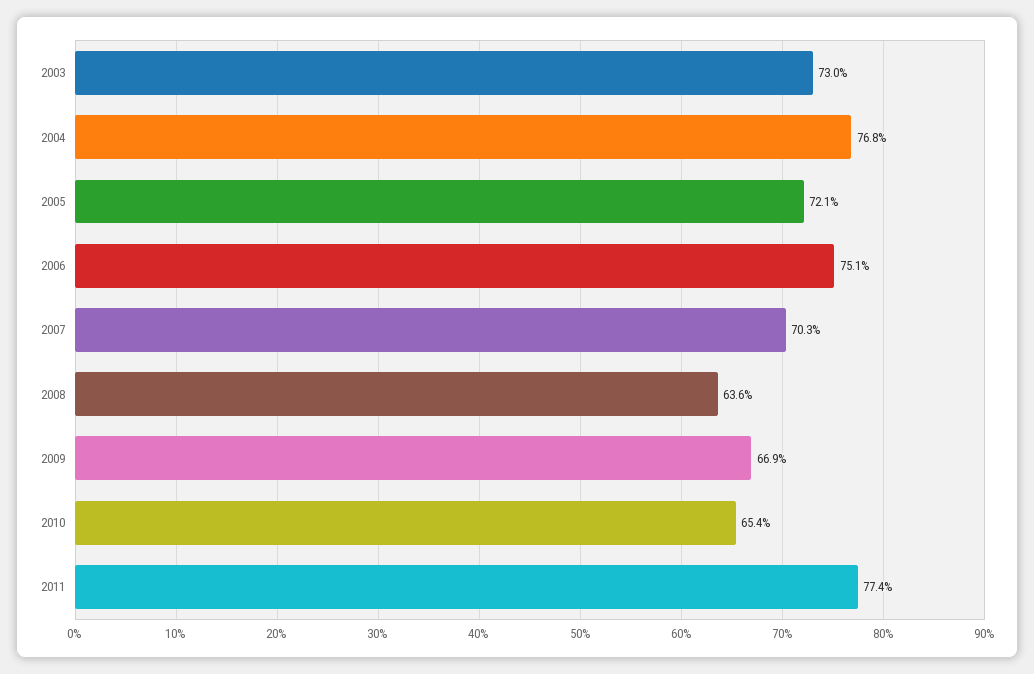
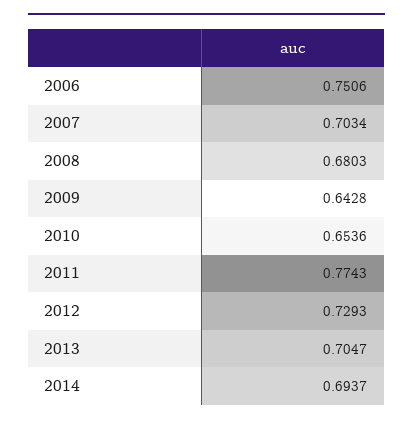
2003: 0.73 -> none
2004: 0.768 -> none
2005: 0.721 -> none
2008: 0.636 -> 0.6803
2009: 0.669 -> 0.6428
2012: none -> 0.7293
2013: none -> 0.7047
2014: none -> 0.6937

